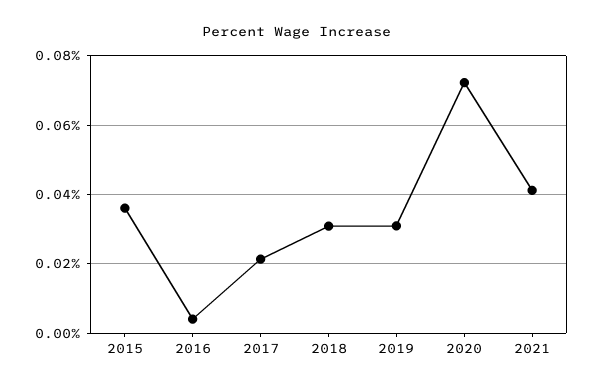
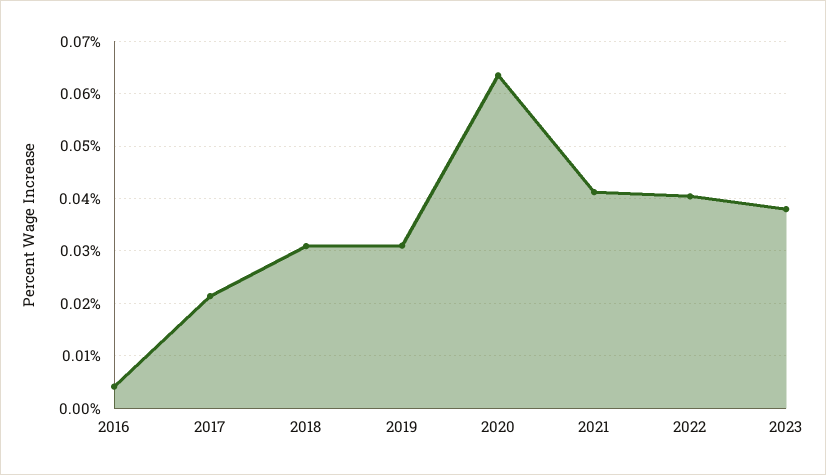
2015: 0.036 -> none
2020: 0.072 -> 0.064
2022: none -> 0.04
2023: none -> 0.038

